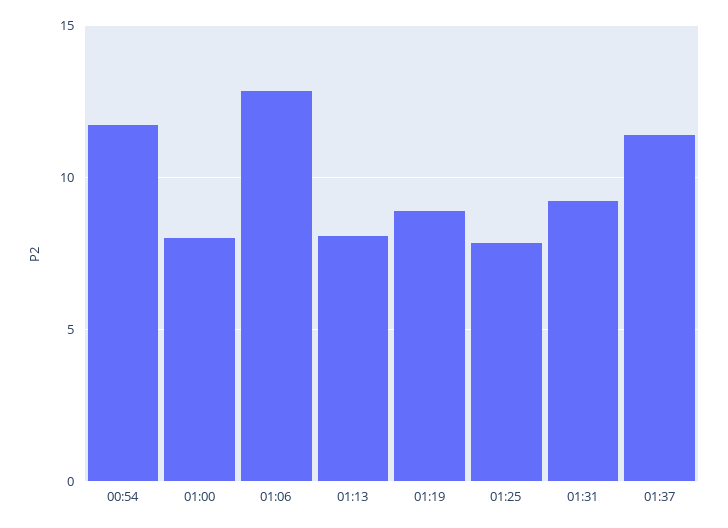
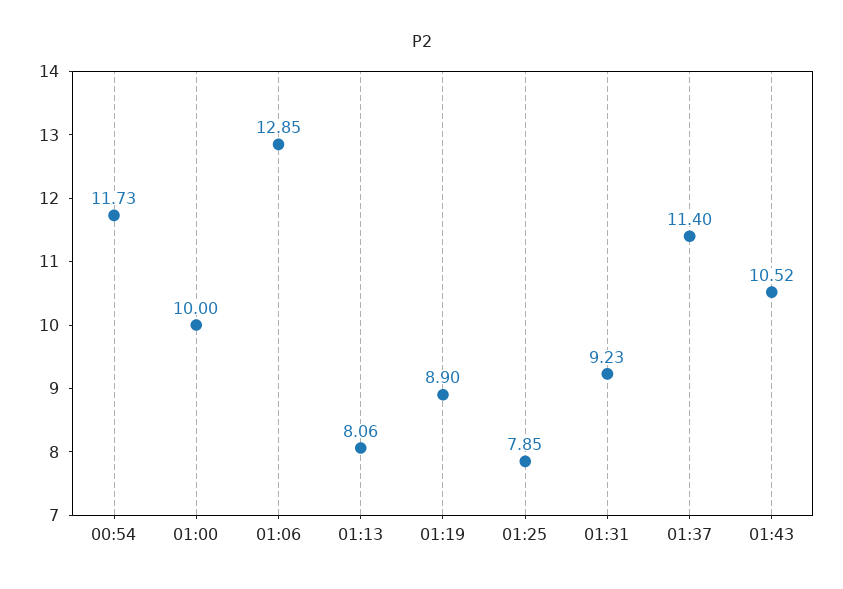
01:00: 8 -> 10
01:43: none -> 10.52

